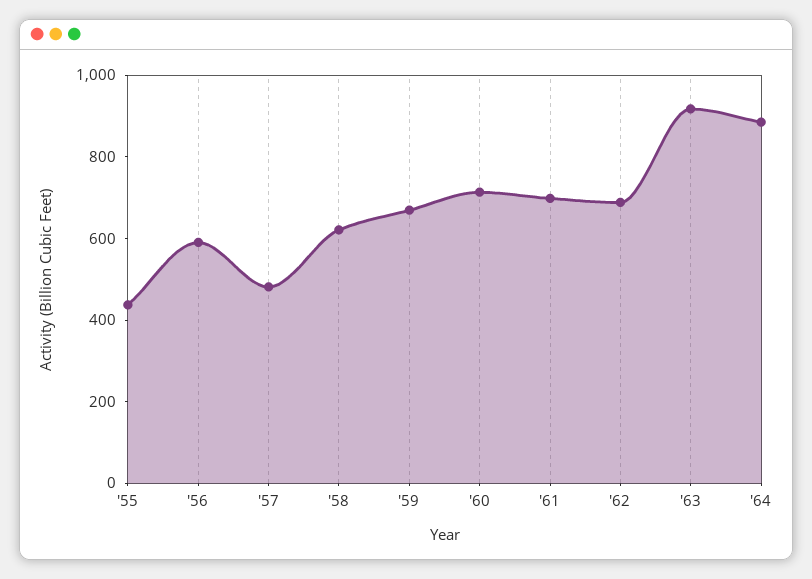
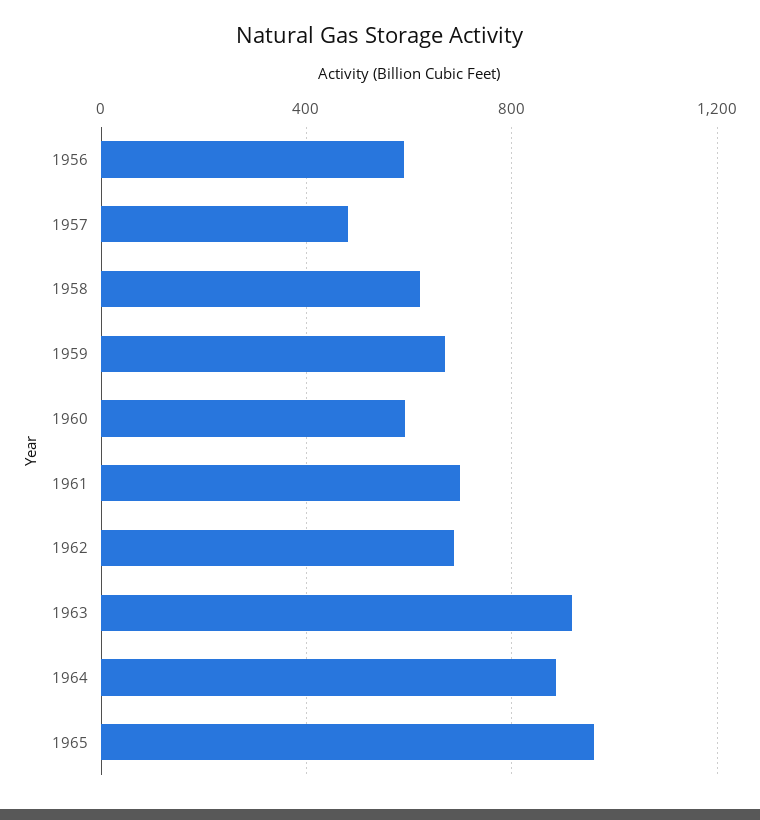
'55: 450 -> none
'60: 700 -> 600
1965: none -> 950

